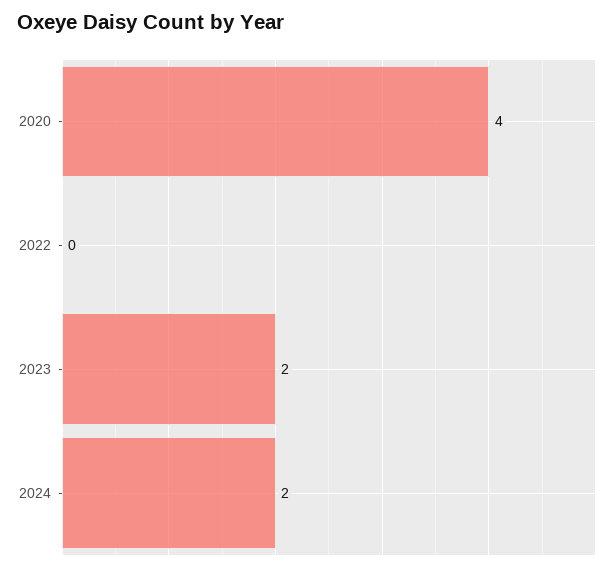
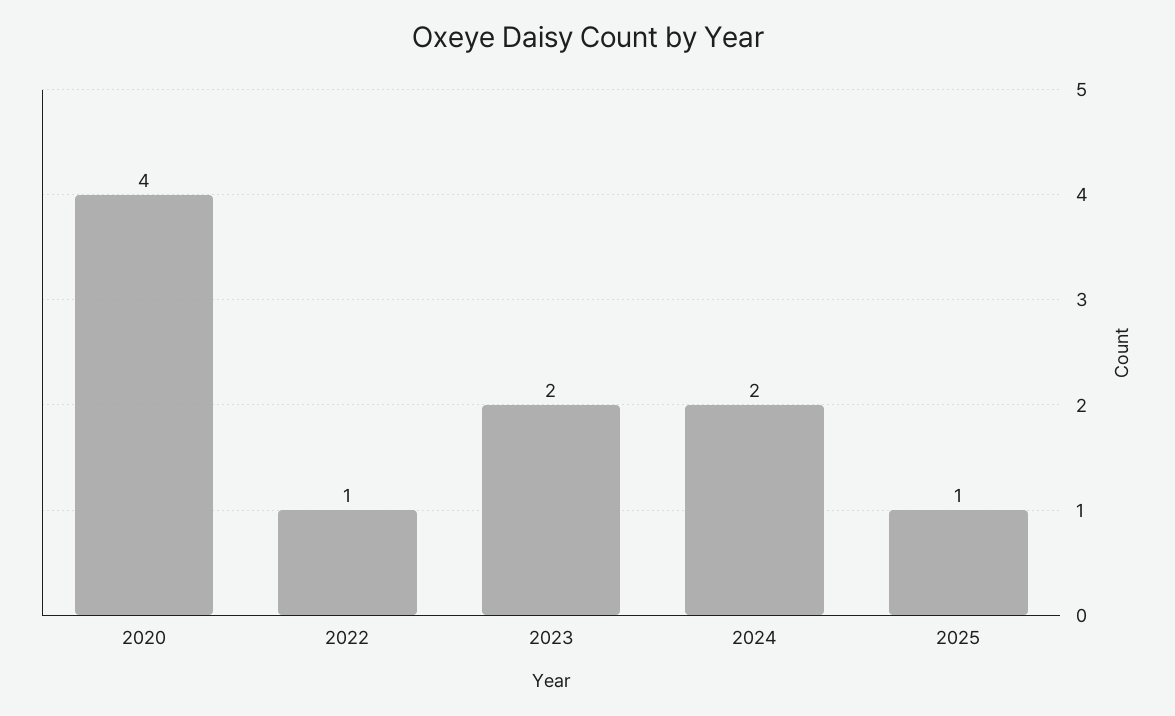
2022: 0 -> 1
2025: none -> 1

